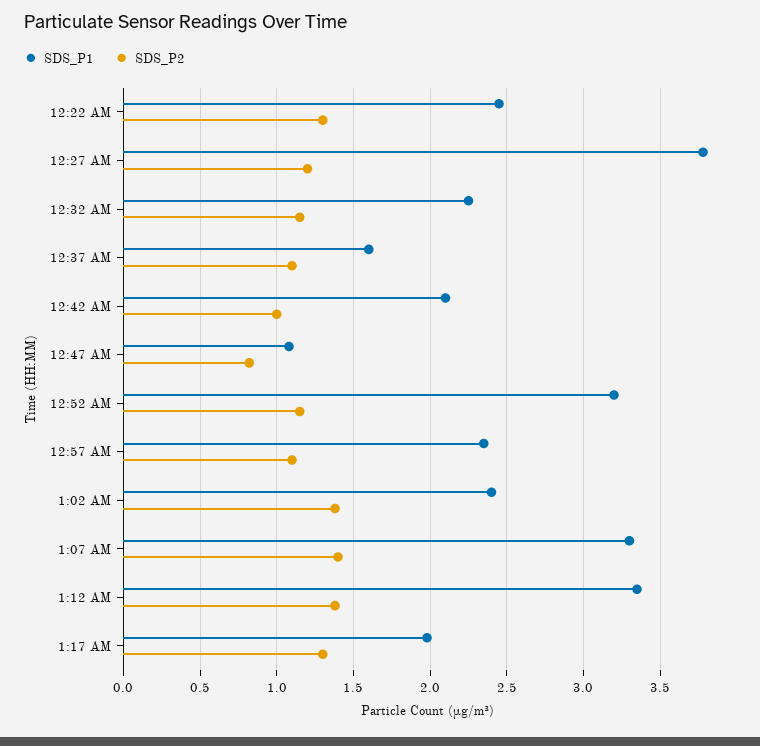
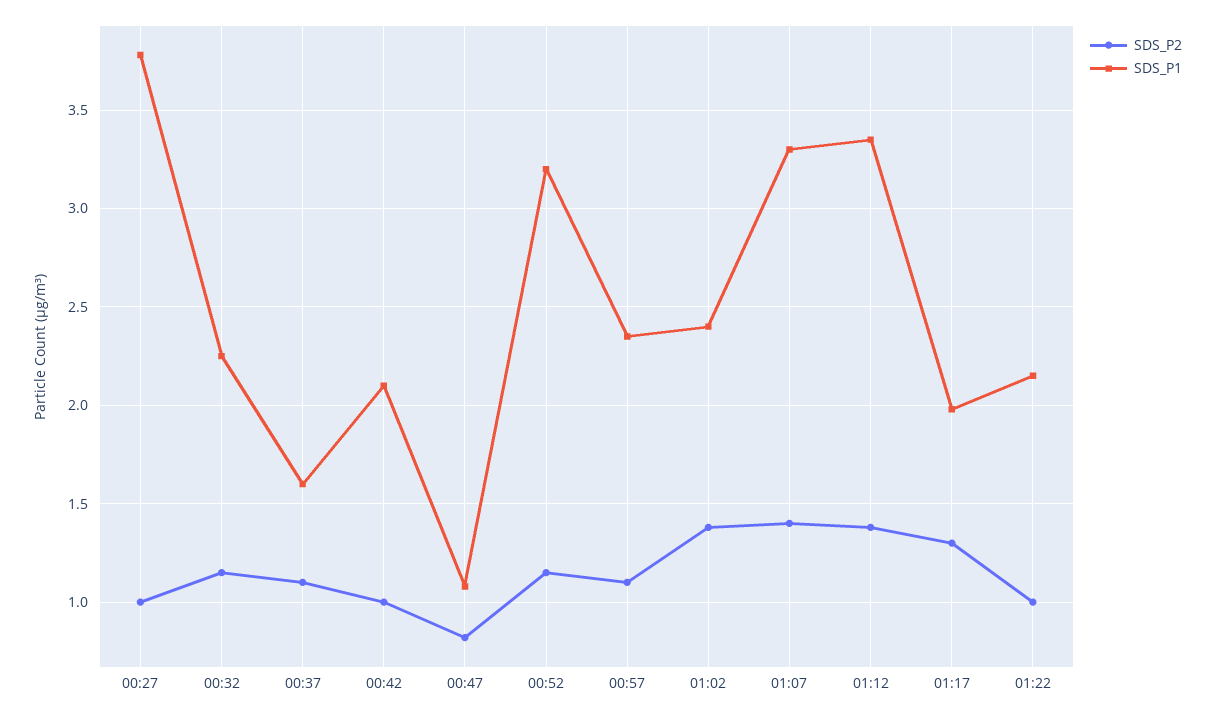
SDS_P1, 12:22 AM: 2.45 -> none
SDS_P2, 12:22 AM: 1.3 -> none
SDS_P2, 12:27 AM: 1.2 -> 1
SDS_P2, 01:22: none -> 1
SDS_P1, 01:22: none -> 2.15

